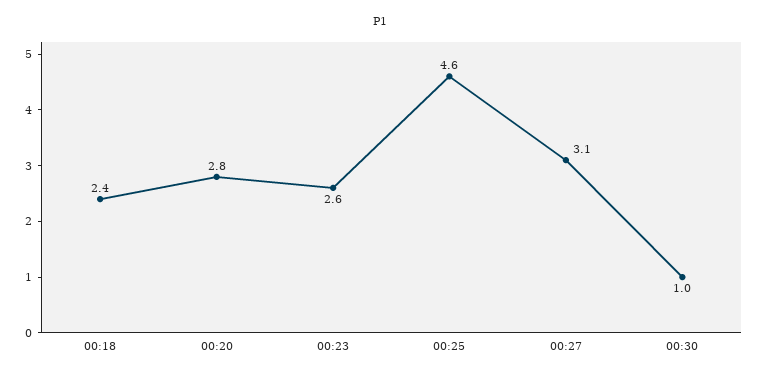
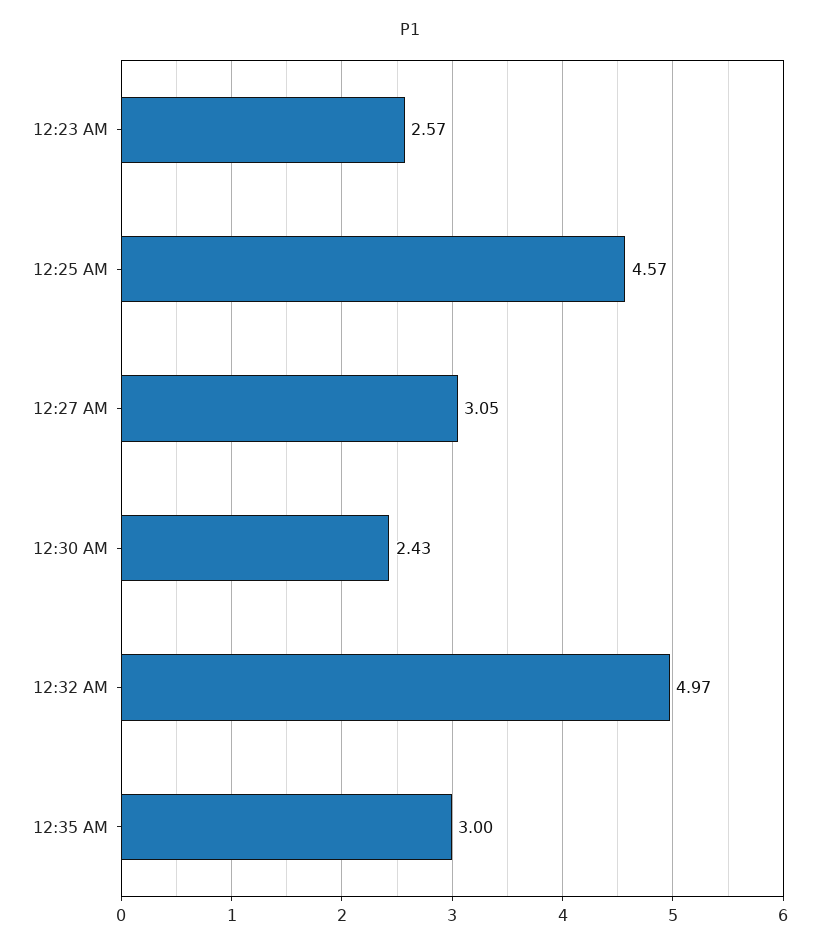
00:18: 2.4 -> none
00:20: 2.8 -> none
00:30: 1 -> 2.43
12:32 AM: none -> 4.97
12:35 AM: none -> 3

